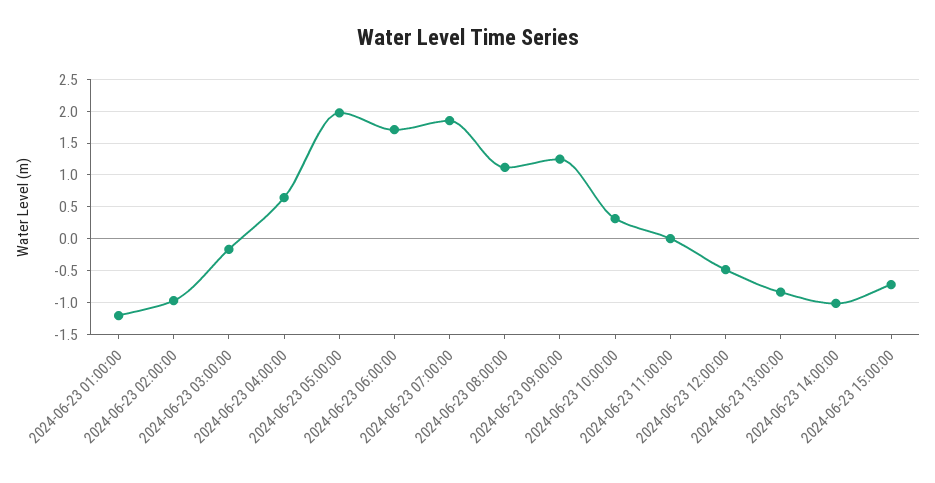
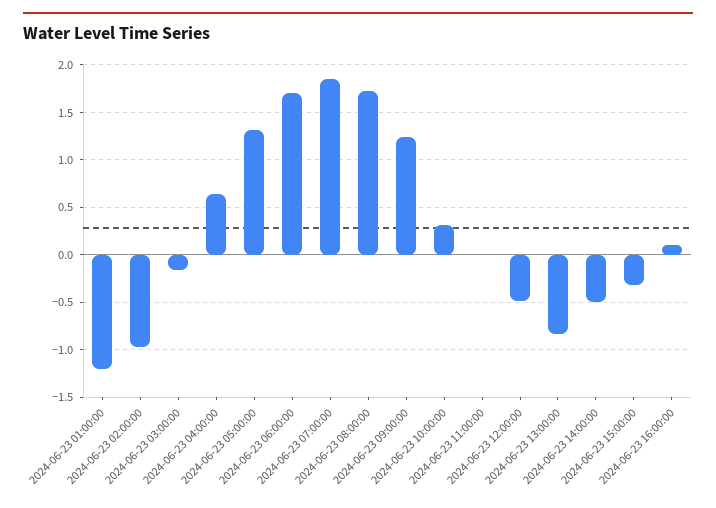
2024-06-23 05:00:00: 2 -> 1.3
2024-06-23 08:00:00: 1.1 -> 1.7
2024-06-23 14:00:00: -1 -> -0.5
2024-06-23 15:00:00: -0.7 -> -0.3
2024-06-23 16:00:00: none -> 0.1

